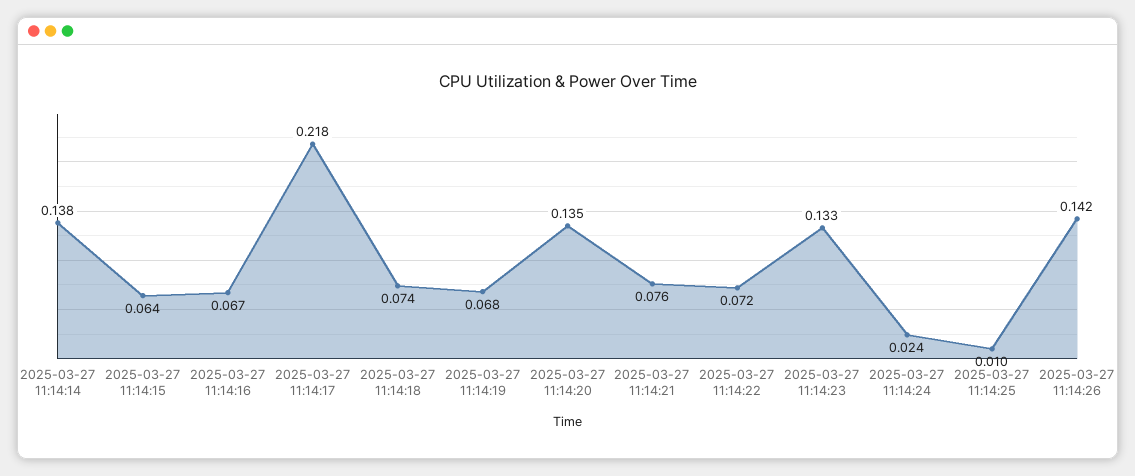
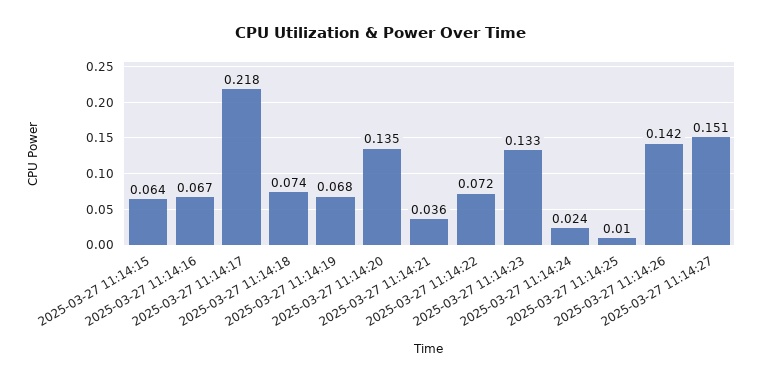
2025-03-27 11:14:14: 0.138 -> none
2025-03-27 11:14:21: 0.076 -> 0.036
2025-03-27 11:14:27: none -> 0.151

